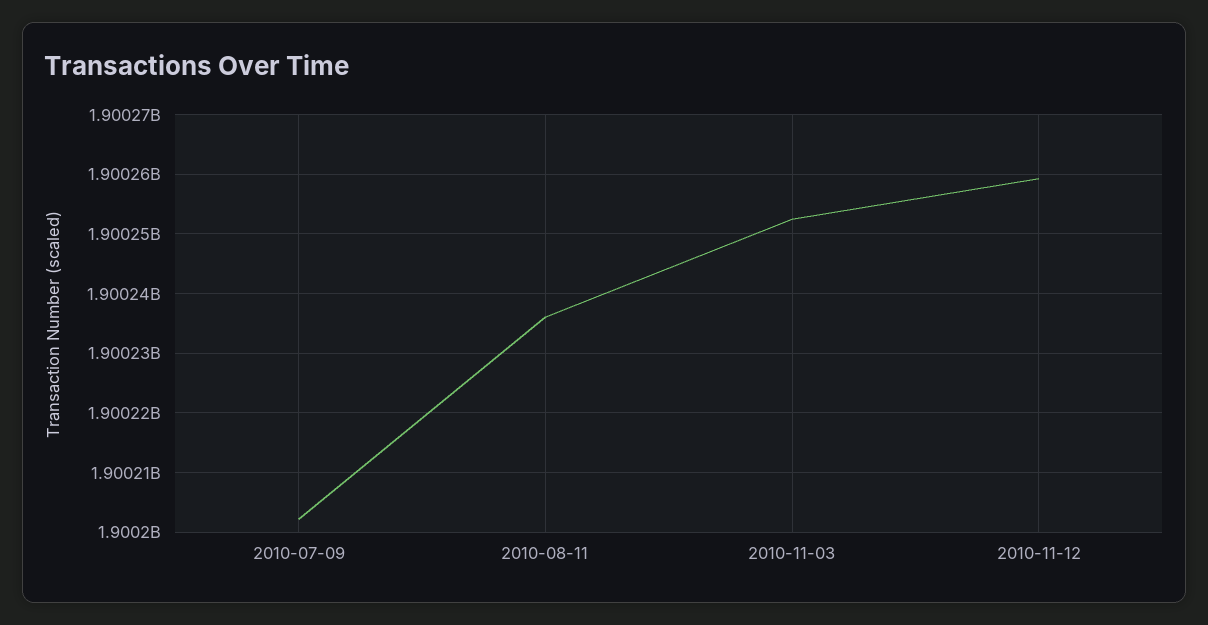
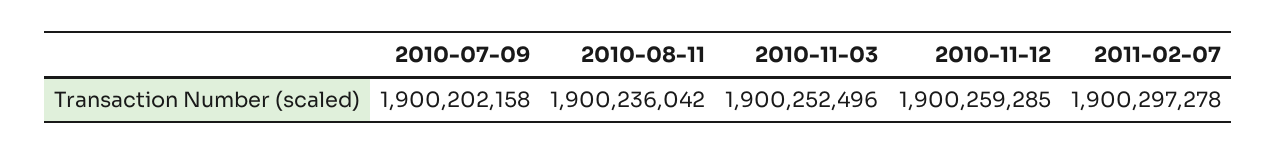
2011-02-07: none -> 1900297278

